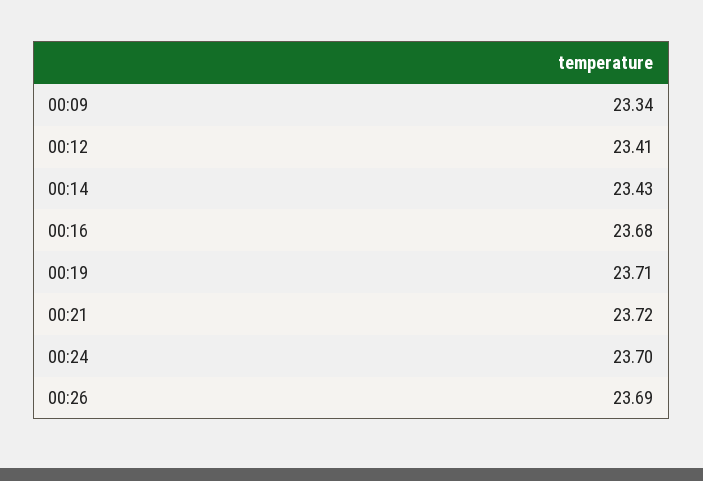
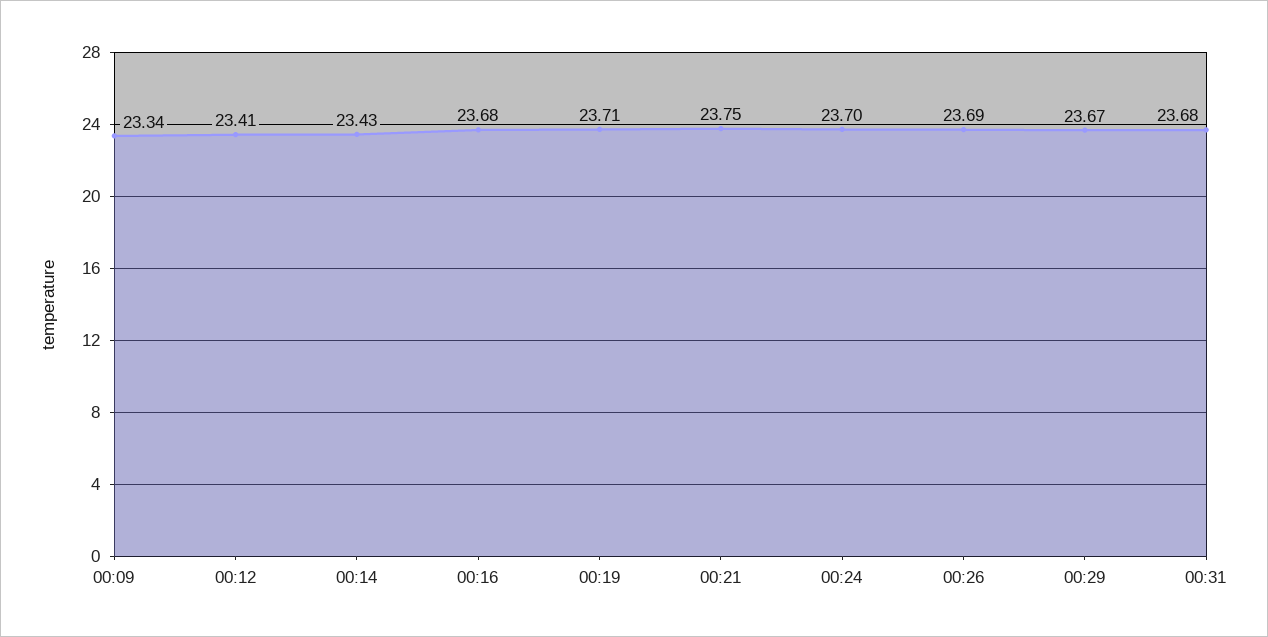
00:21: 23.72 -> 23.75
00:29: none -> 23.67
00:31: none -> 23.68

